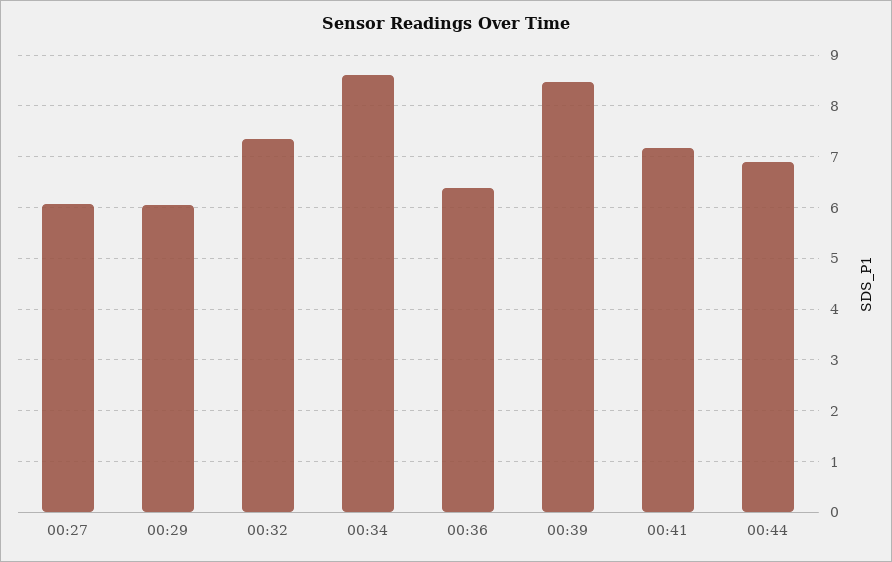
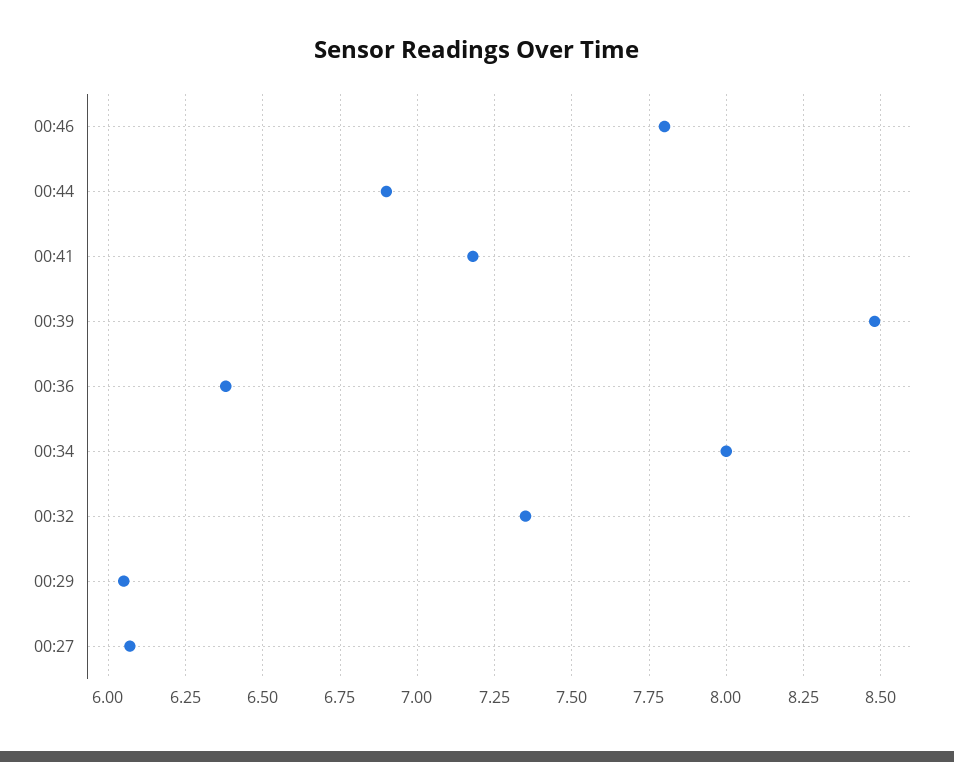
00:34: 8.6 -> 8
00:46: none -> 7.8

